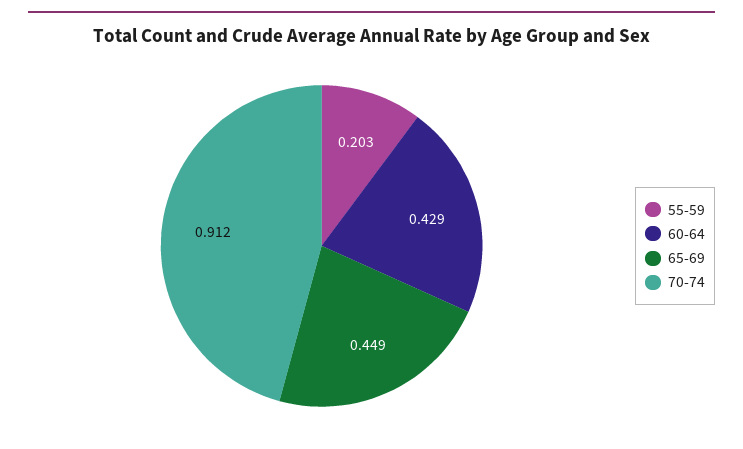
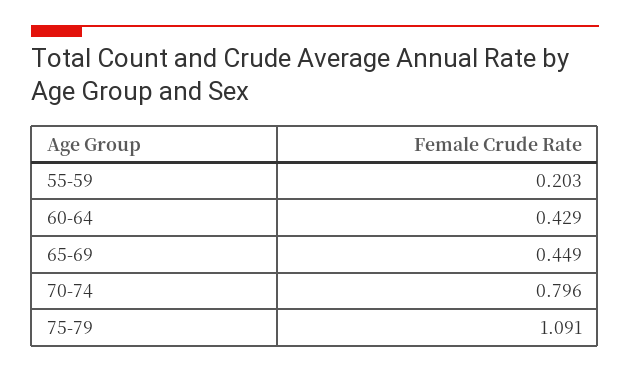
70-74: 0.912 -> 0.796
75-79: none -> 1.091

